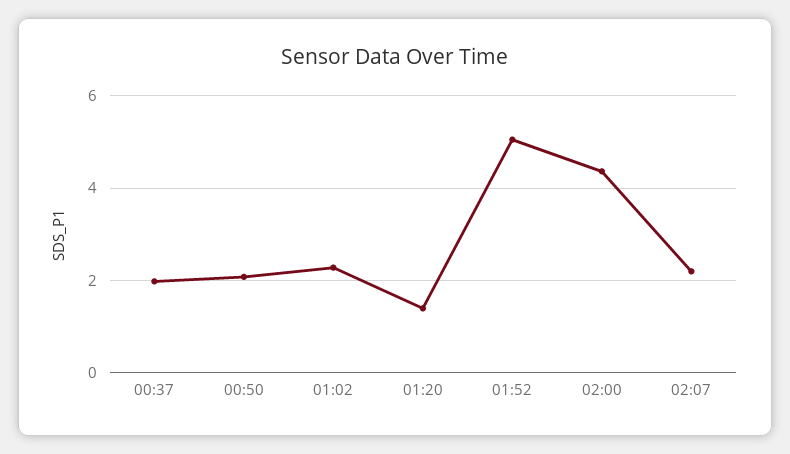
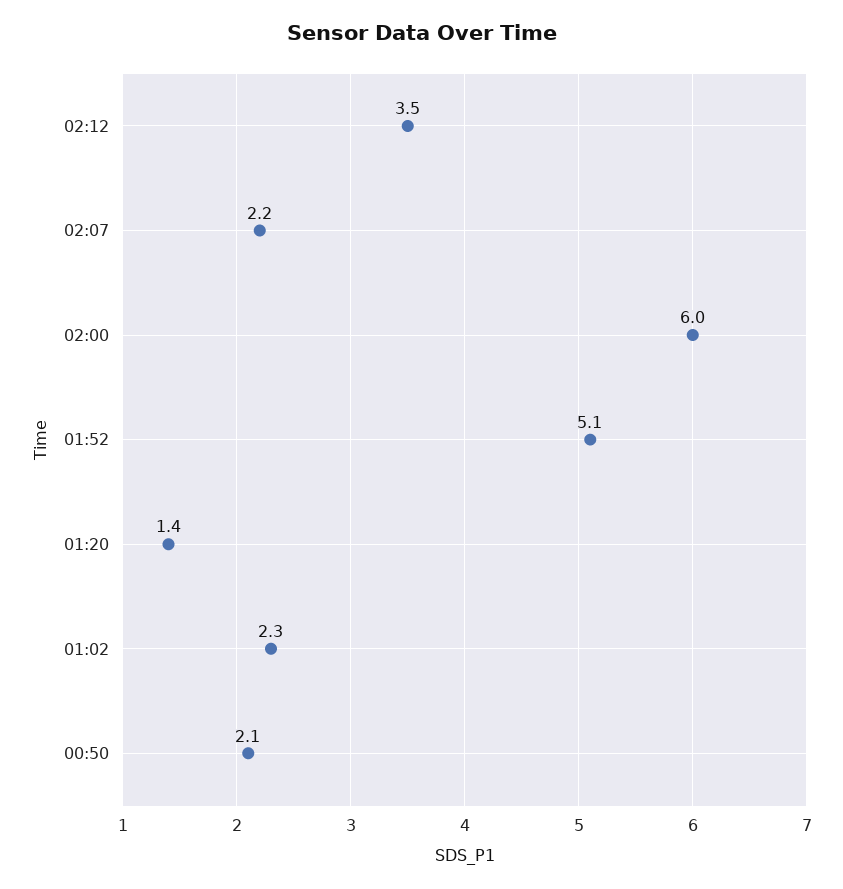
00:37: 2 -> none
02:00: 4.4 -> 6
02:12: none -> 3.5

